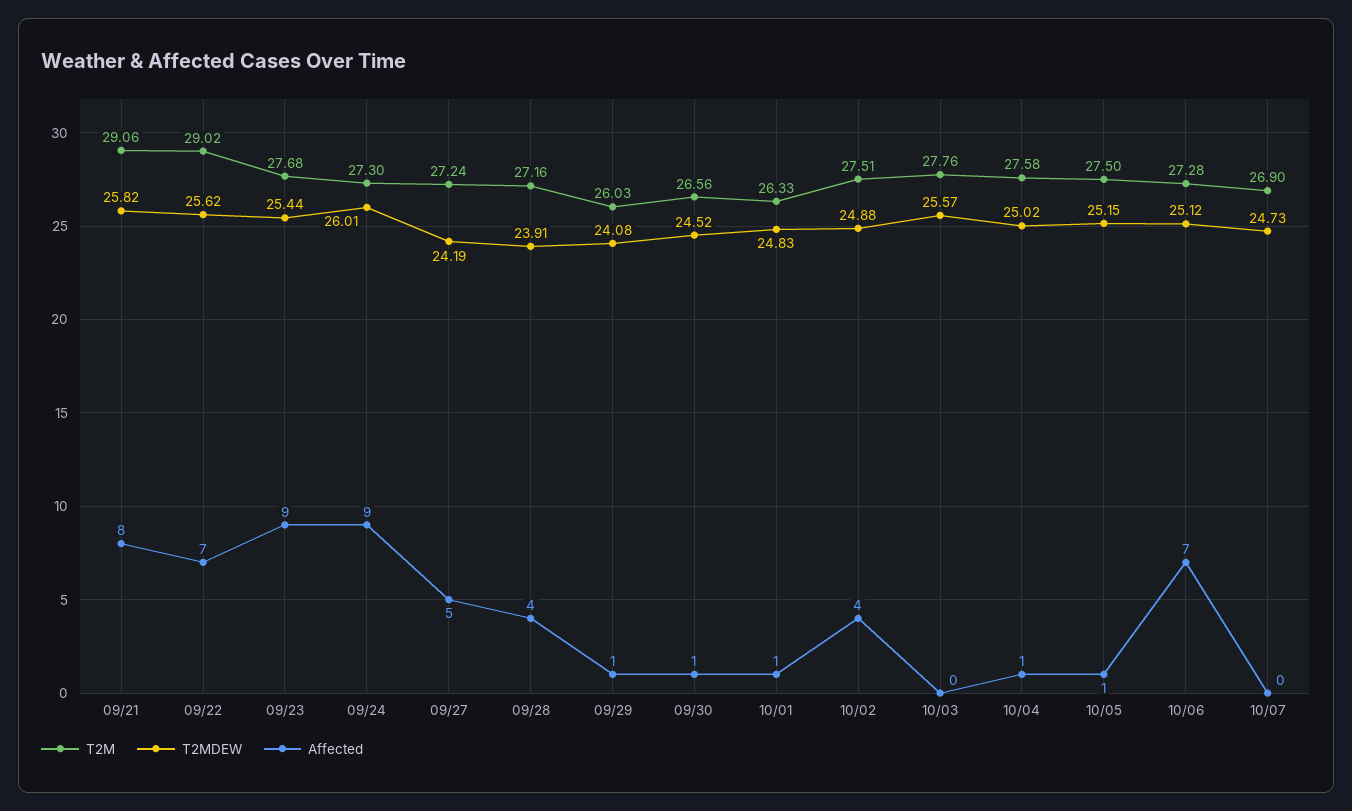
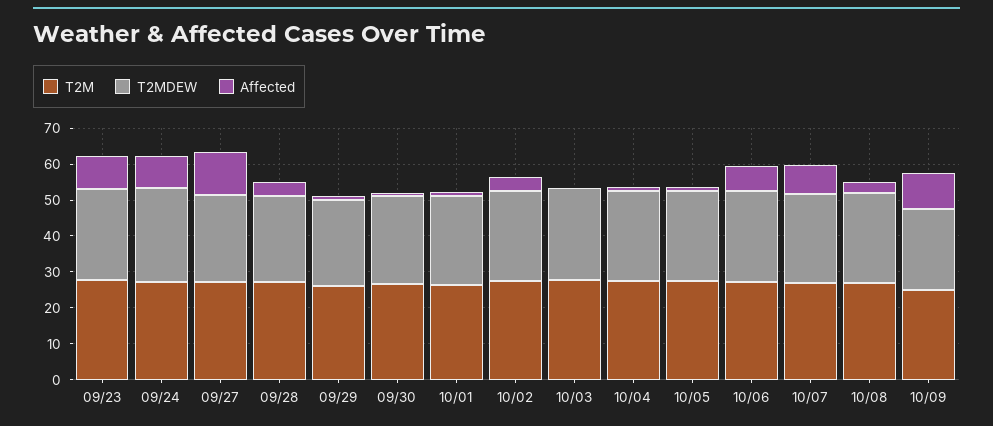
T2M, 09/21: 29.06 -> none
T2MDEW, 09/21: 25.82 -> none
Affected, 09/21: 8 -> none
T2M, 09/22: 29.02 -> none
T2MDEW, 09/22: 25.62 -> none
Affected, 09/22: 7 -> none
Affected, 09/27: 5 -> 12.5
Affected, 10/07: 0 -> 7.5
T2M, 10/08: none -> 27.5
T2MDEW, 10/08: none -> 25
Affected, 10/08: none -> 2.5
T2M, 10/09: none -> 25
T2MDEW, 10/09: none -> 22.5
Affected, 10/09: none -> 10

